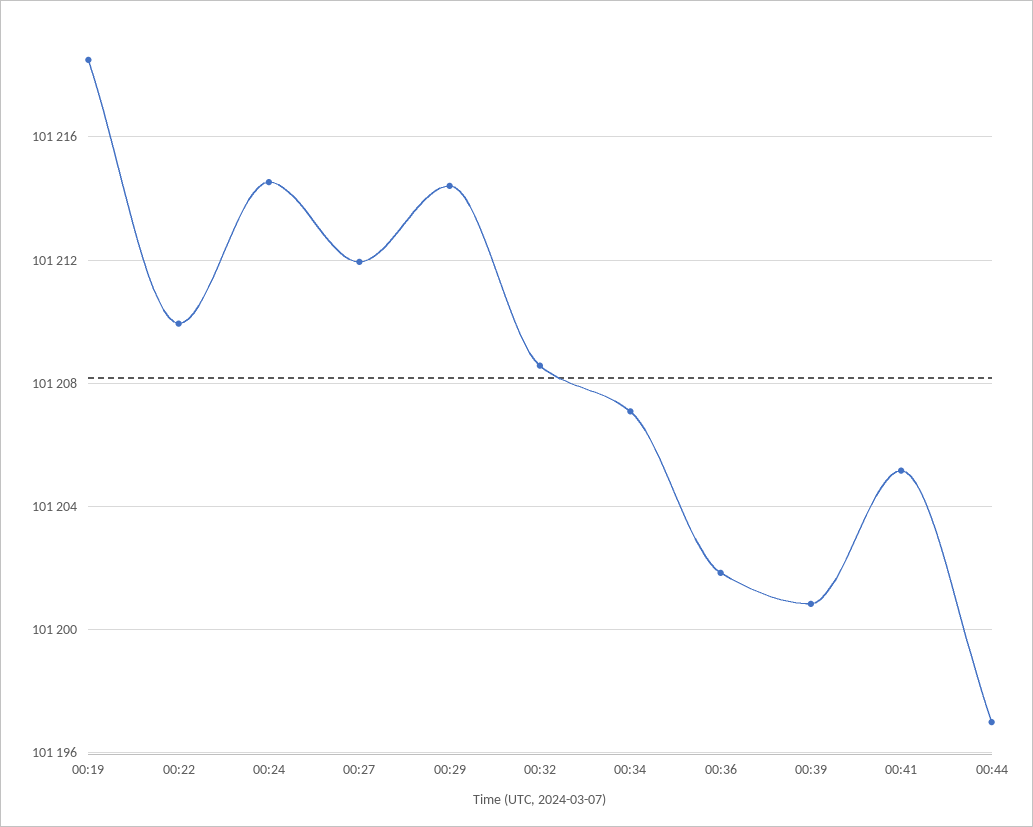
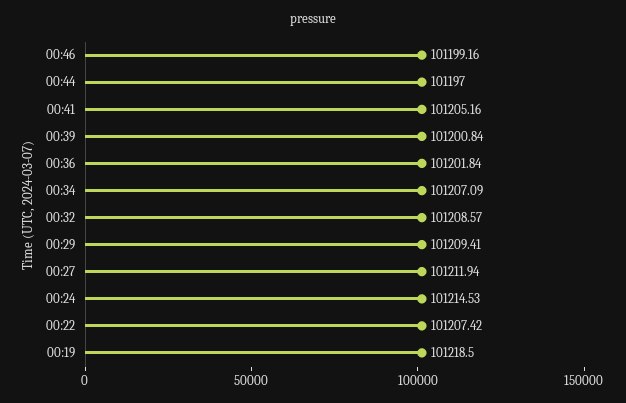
00:22: 101210 -> 101207.42
00:29: 101214.5 -> 101209.41
00:46: none -> 101199.16

